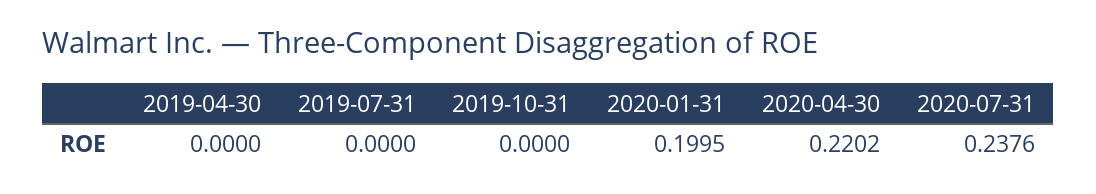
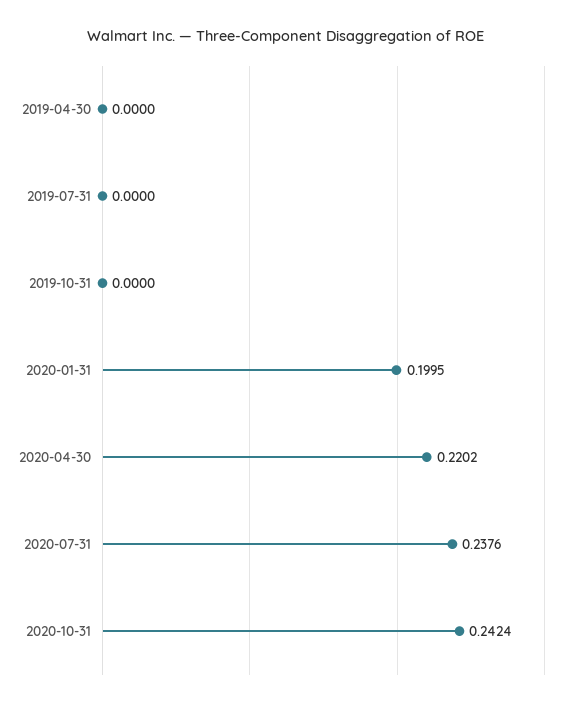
2020-10-31: none -> 0.2424

